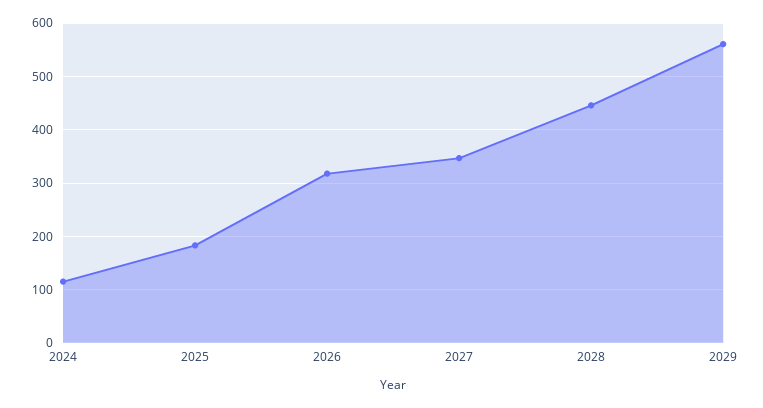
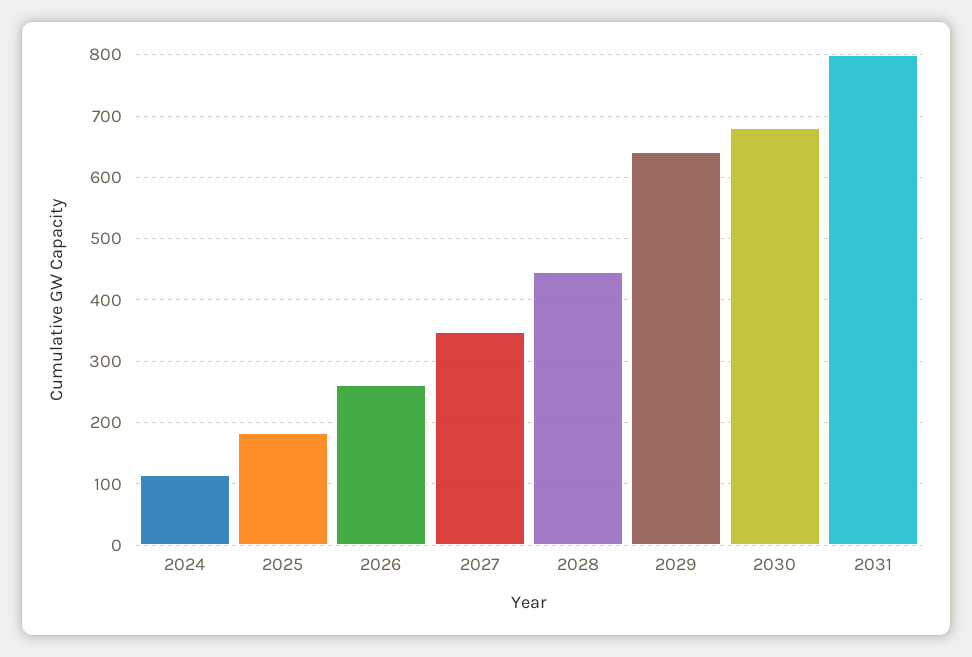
2026: 320 -> 260
2029: 560 -> 640
2030: none -> 680
2031: none -> 800

